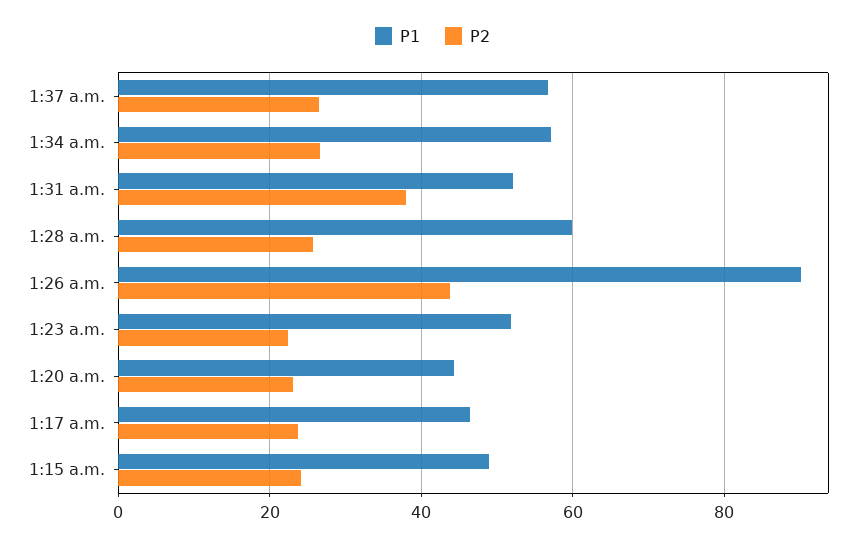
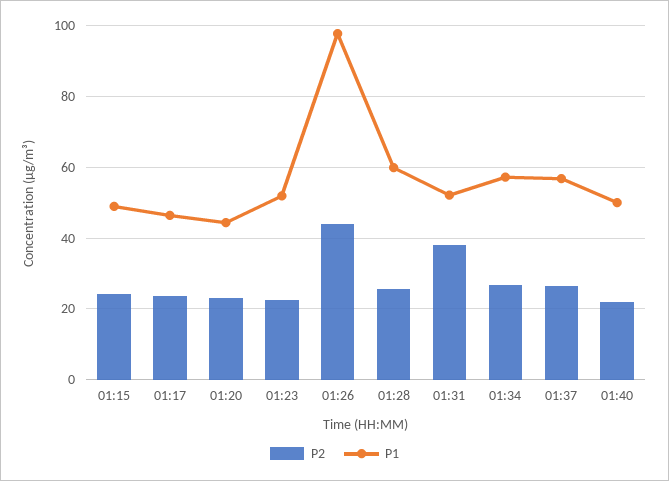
P1, 1:26 a.m.: 90 -> 98
P2, 01:40: none -> 22
P1, 01:40: none -> 50

